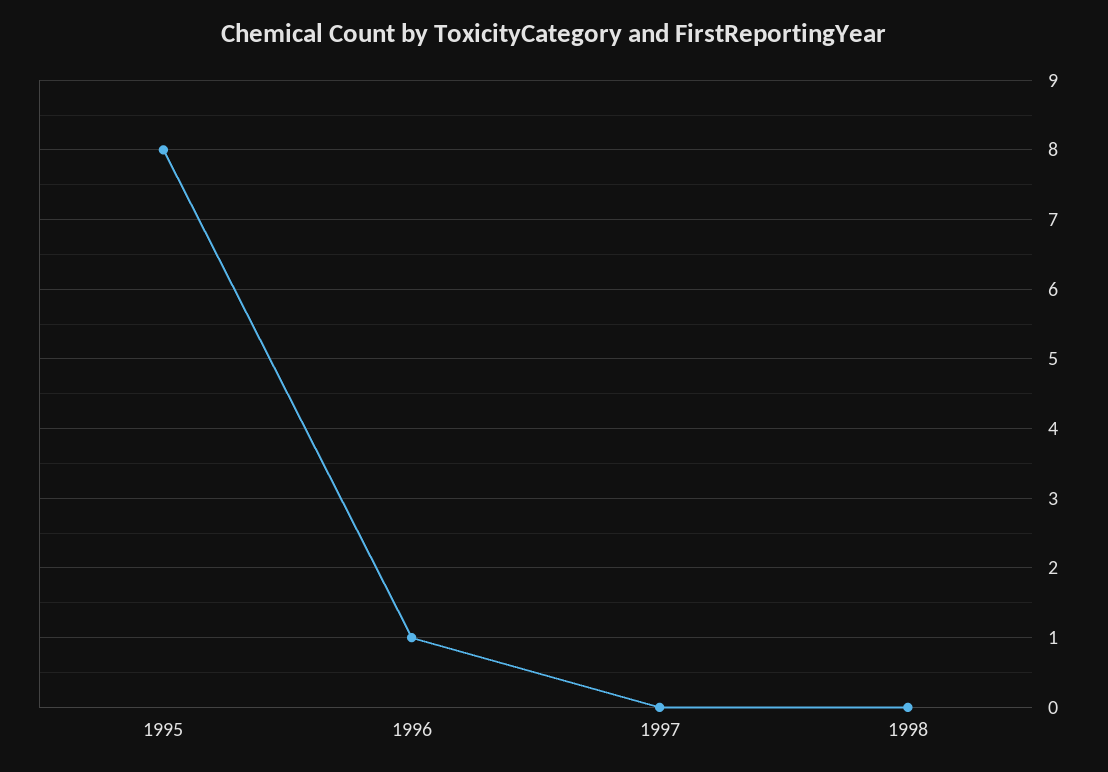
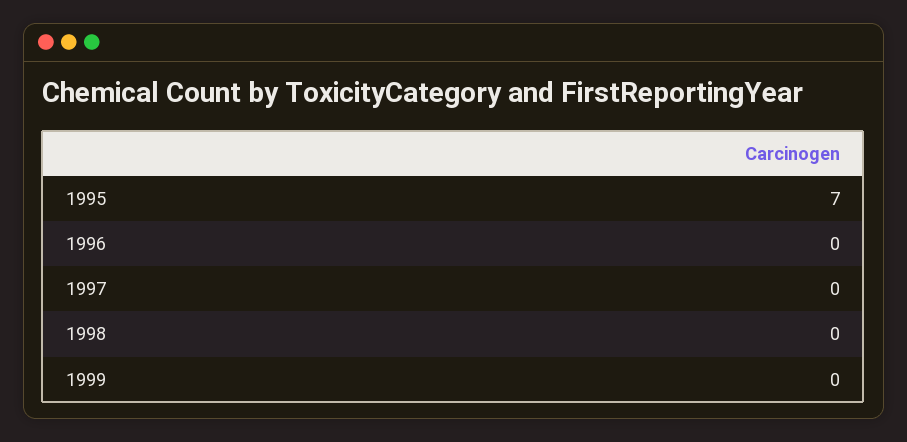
1995: 8 -> 7
1996: 1 -> 0
1999: none -> 0

